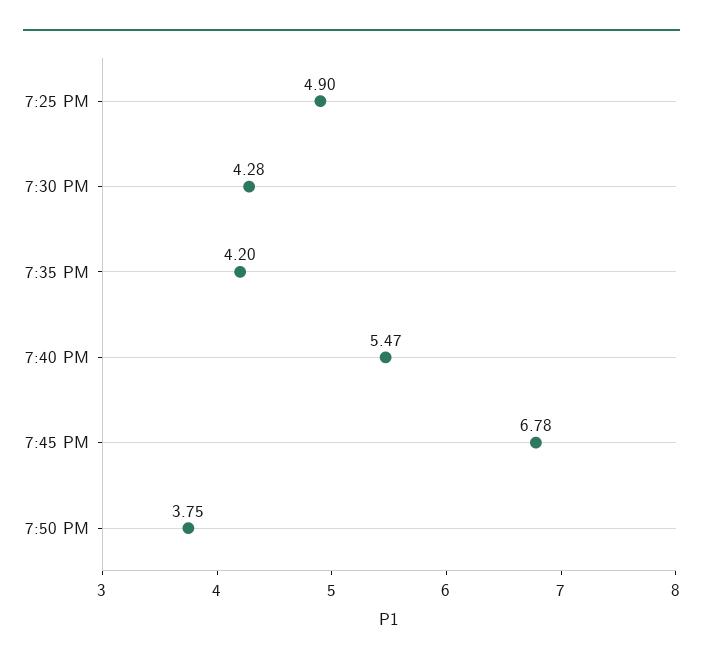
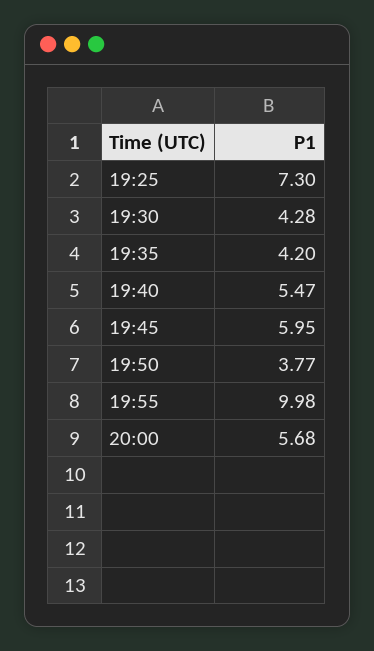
7:25 PM: 4.9 -> 7.3
7:45 PM: 6.78 -> 5.95
7:50 PM: 3.75 -> 3.77
19:55: none -> 9.98
20:00: none -> 5.68

